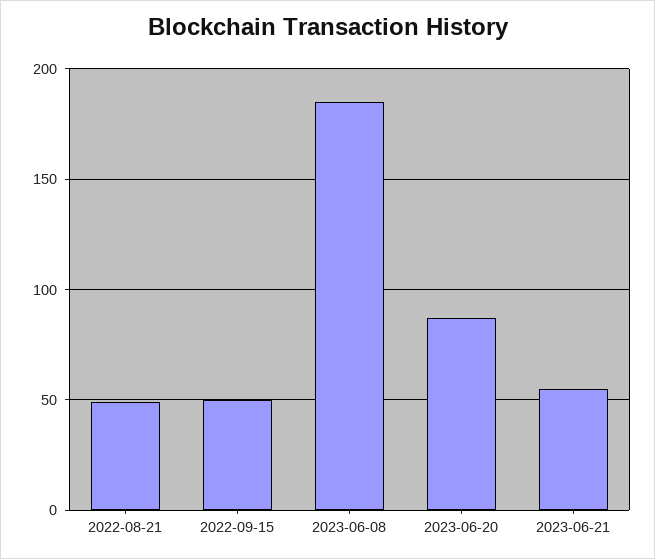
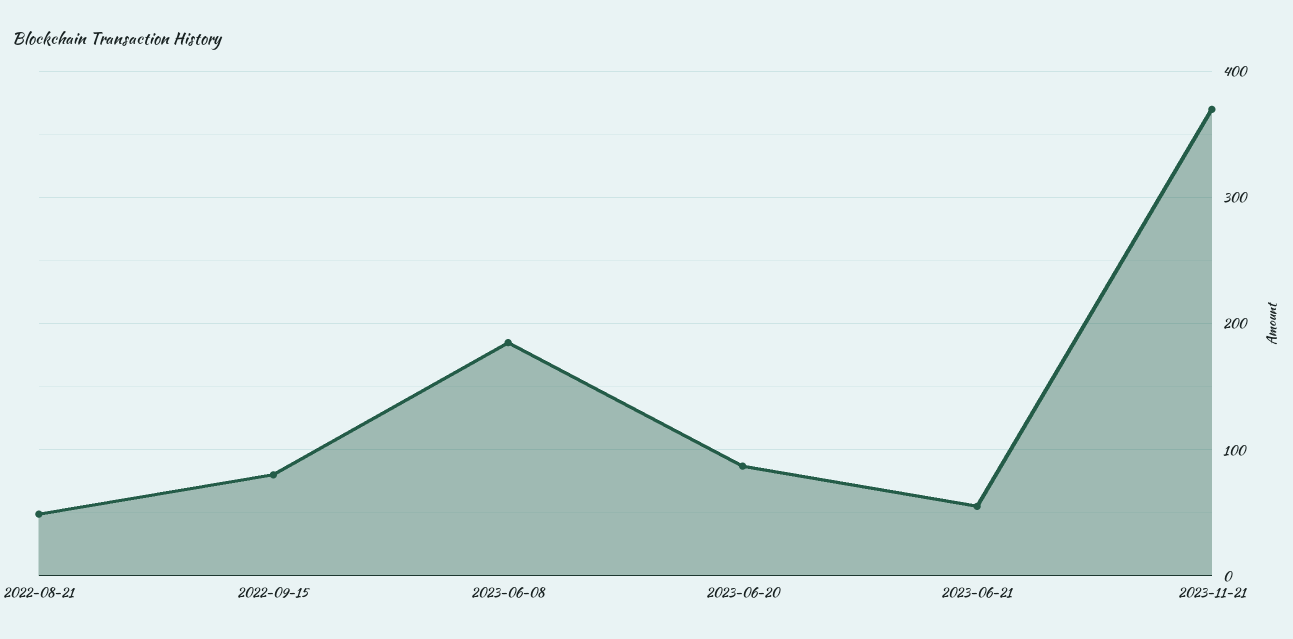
2022-09-15: 50 -> 80
2023-11-21: none -> 370

